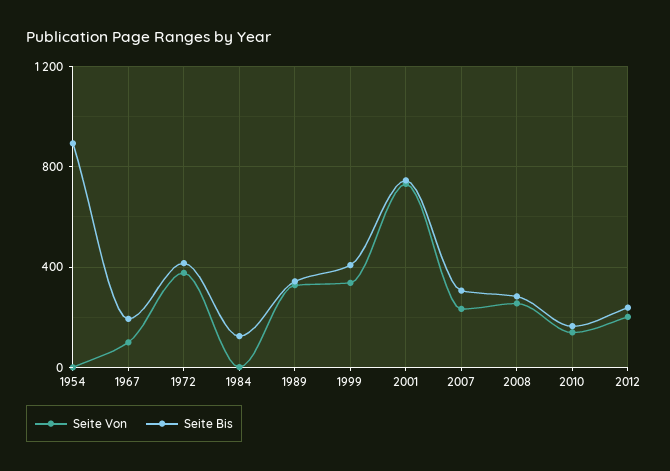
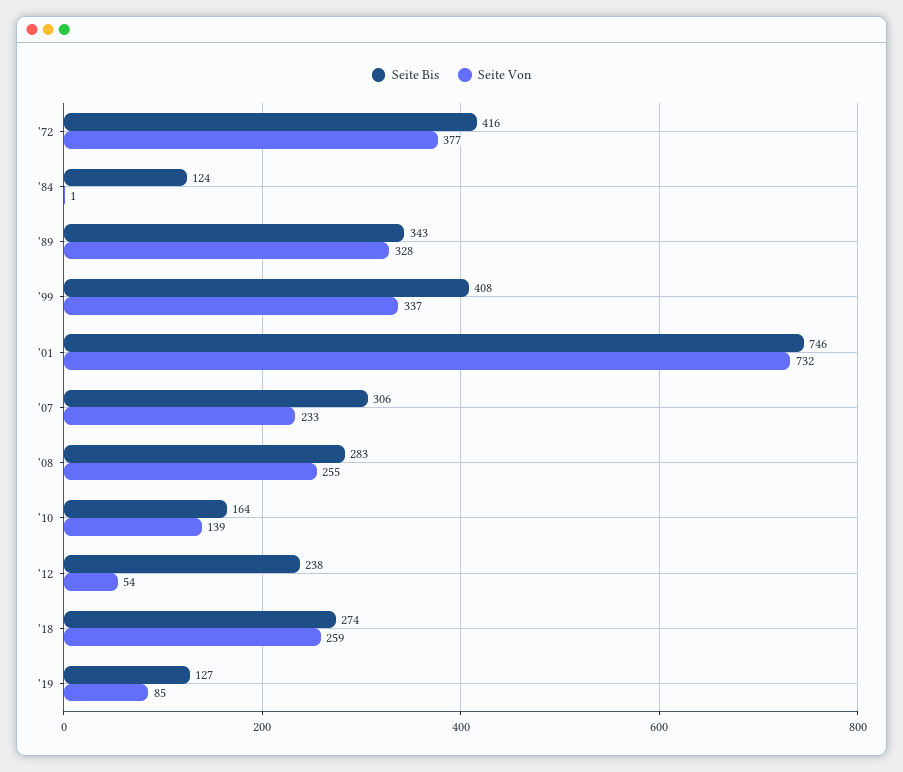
Seite Von, 1954: 0 -> none
Seite Bis, 1954: 900 -> none
Seite Von, 1967: 100 -> none
Seite Bis, 1967: 200 -> none
Seite Von, 2012: 200 -> 54
Seite Bis, '18: none -> 274
Seite Von, '18: none -> 259
Seite Bis, '19: none -> 127
Seite Von, '19: none -> 85

